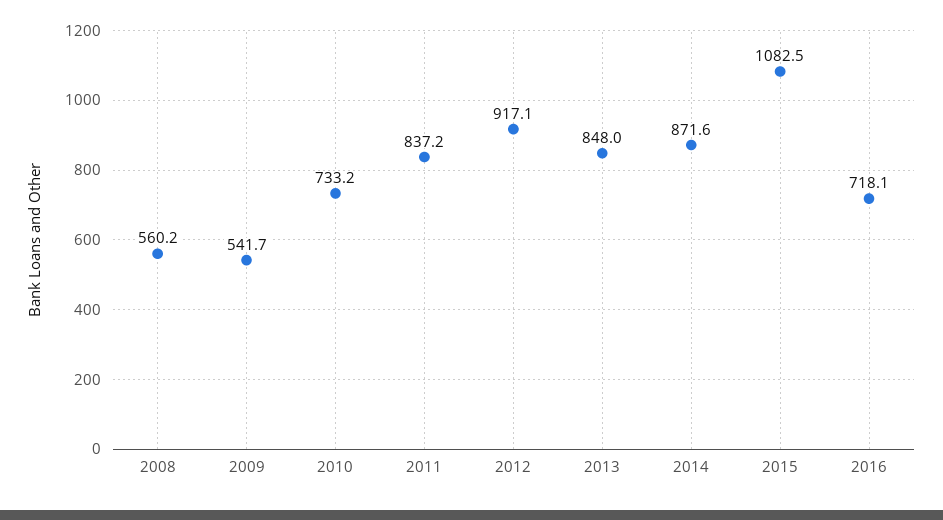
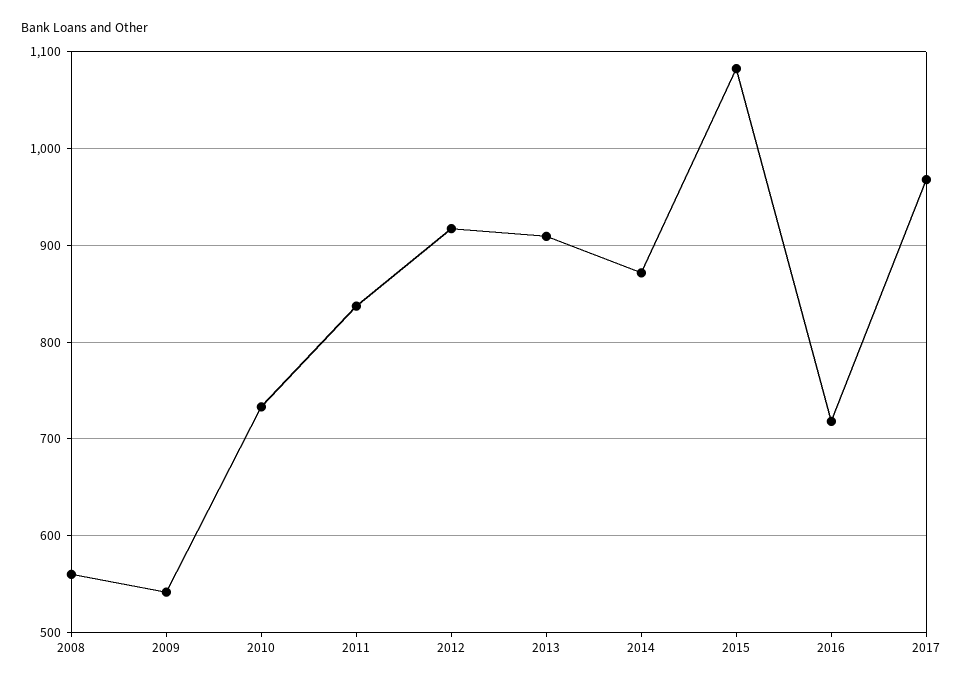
2013: 848 -> 910
2017: none -> 970

